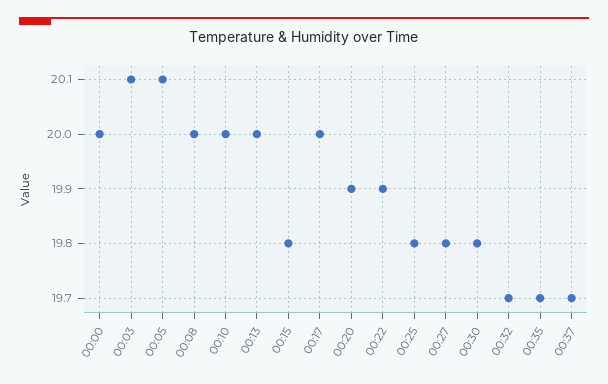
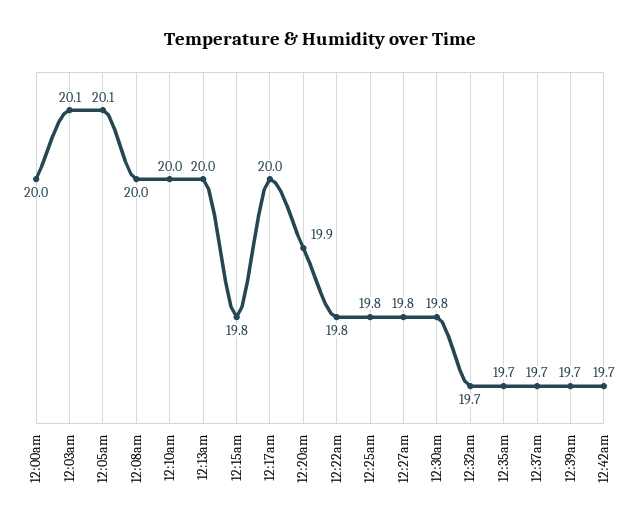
00:22: 19.9 -> 19.8
12:39am: none -> 19.7
12:42am: none -> 19.7

